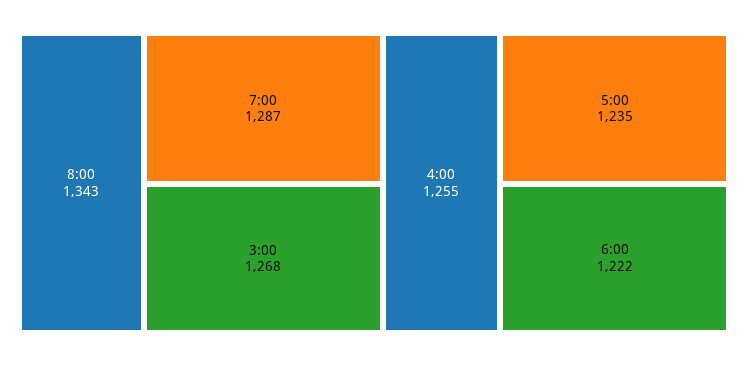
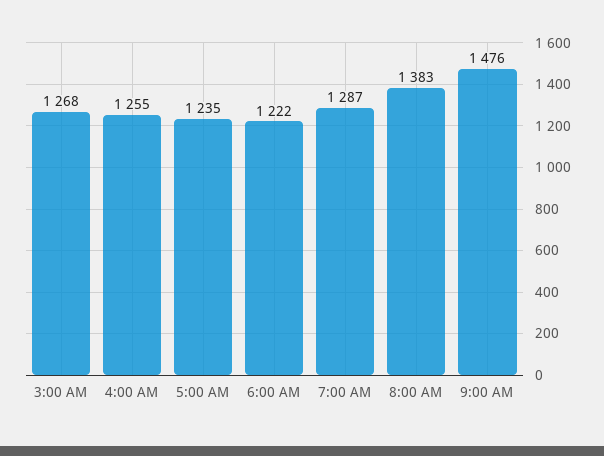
8:00: 1343 -> 1383
9:00 AM: none -> 1476

